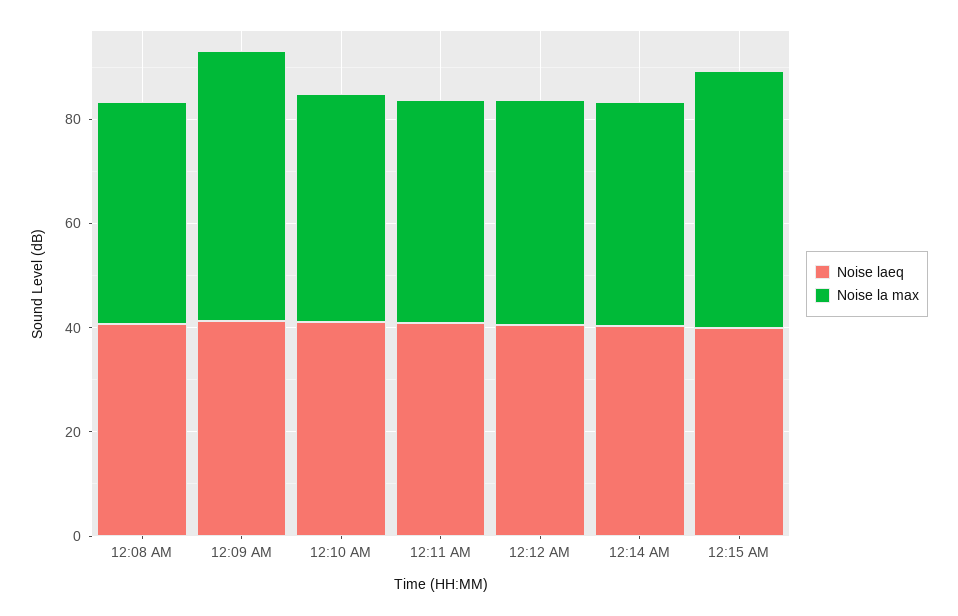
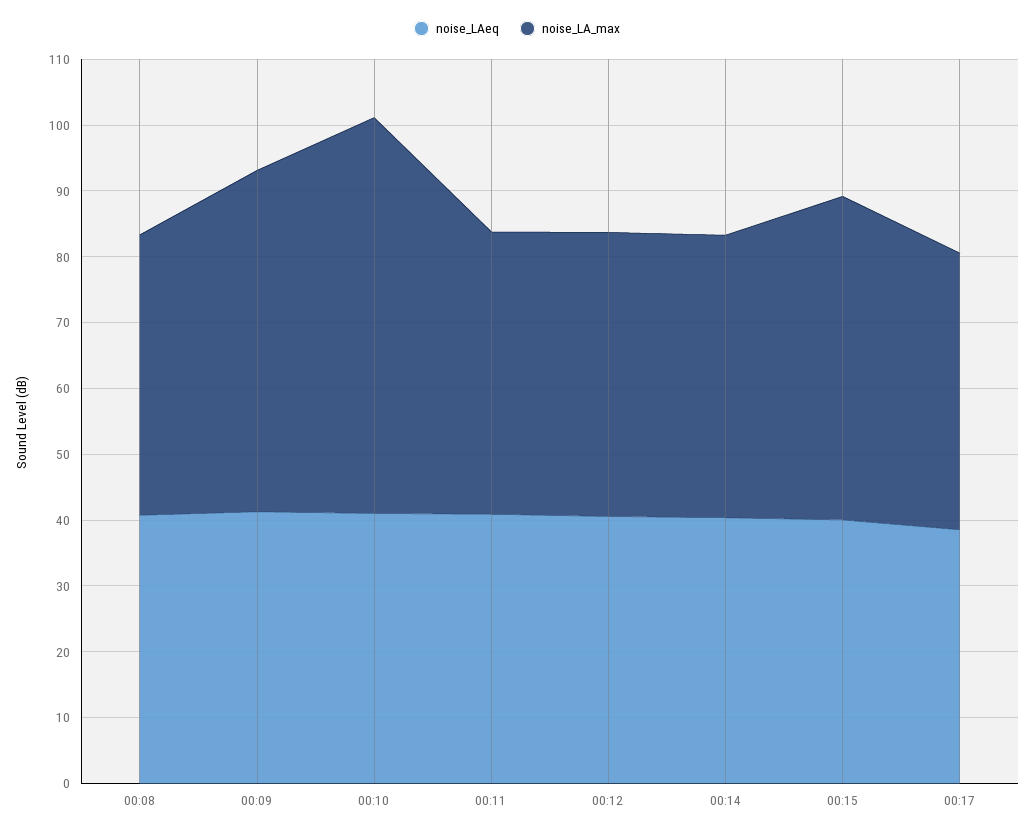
Noise la max, 12:10 AM: 45 -> 60
Noise laeq, 00:17: none -> 38
Noise la max, 00:17: none -> 42

